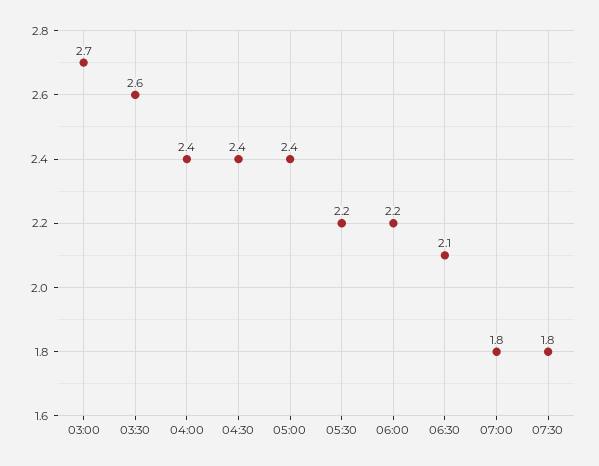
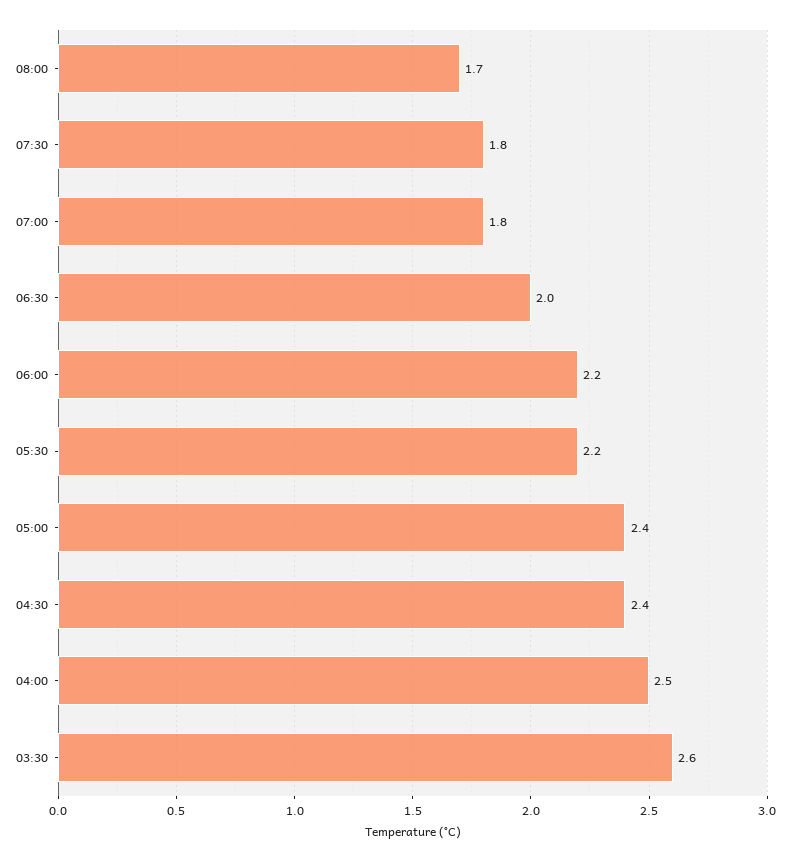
03:00: 2.7 -> none
04:00: 2.4 -> 2.5
06:30: 2.1 -> 2
08:00: none -> 1.7

